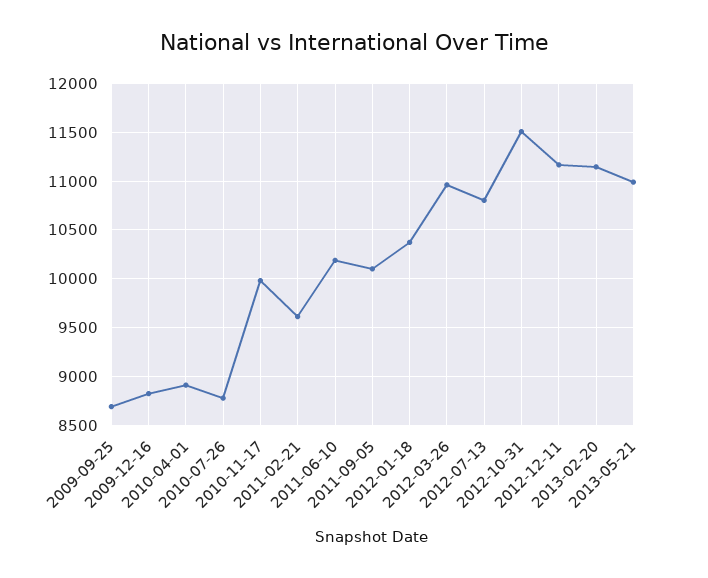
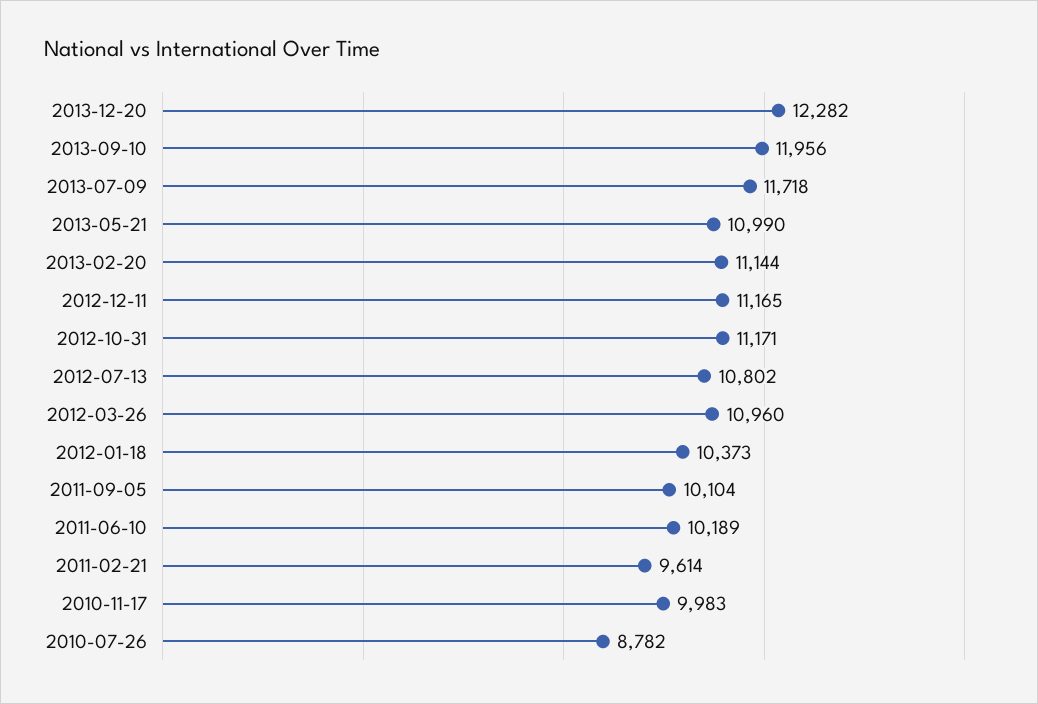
2009-09-25: 8700 -> none
2009-12-16: 8800 -> none
2010-04-01: 8900 -> none
2012-10-31: 11500 -> 11171
2013-12-20: none -> 12282
2013-09-10: none -> 11956
2013-07-09: none -> 11718

